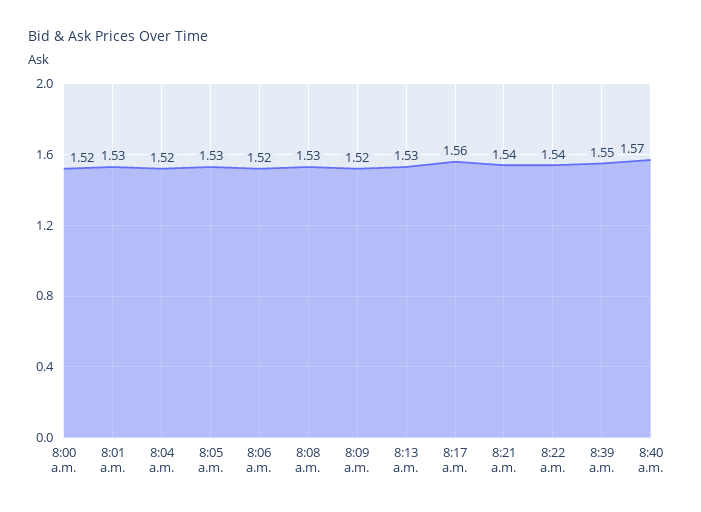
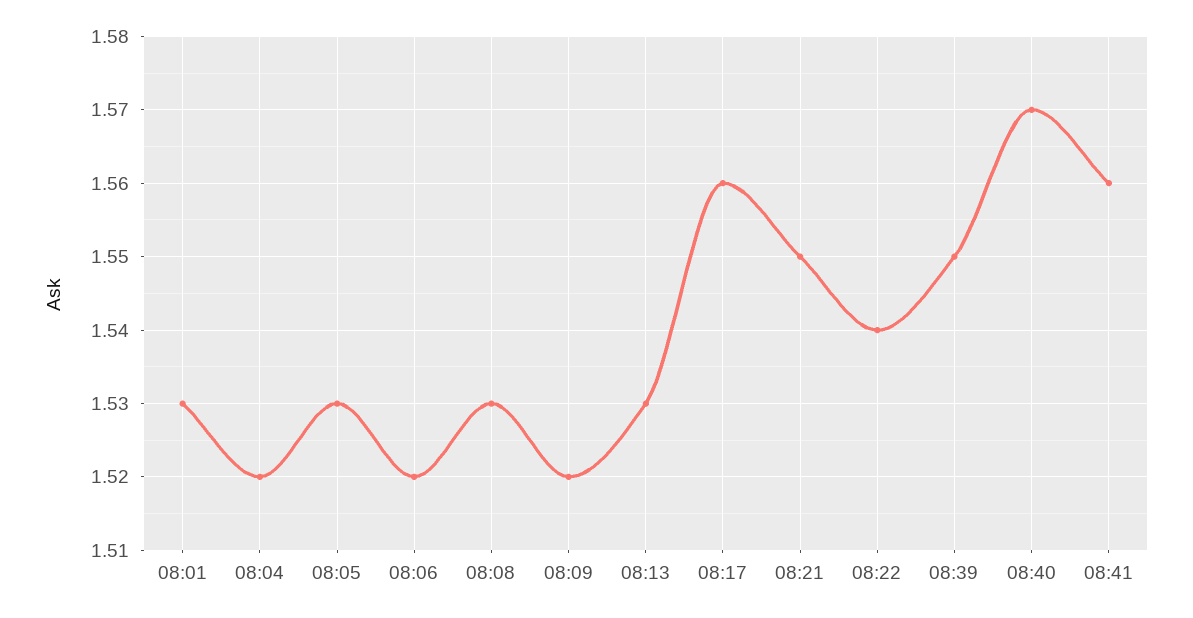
8:00 a.m.: 1.52 -> none
8:21 a.m.: 1.54 -> 1.55
08:41: none -> 1.56

